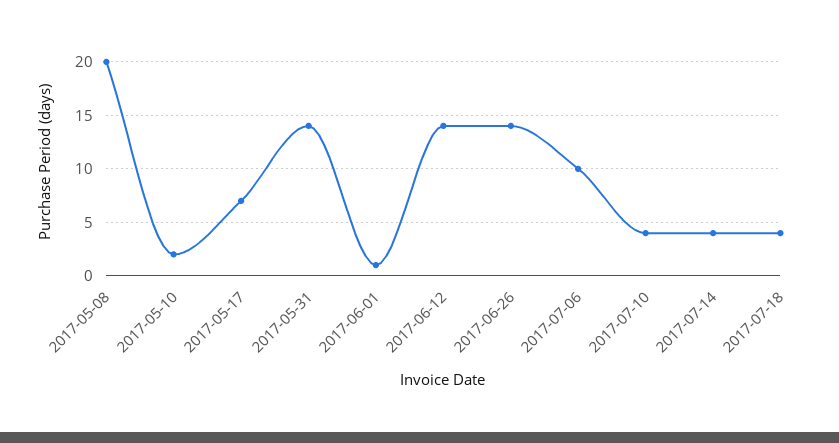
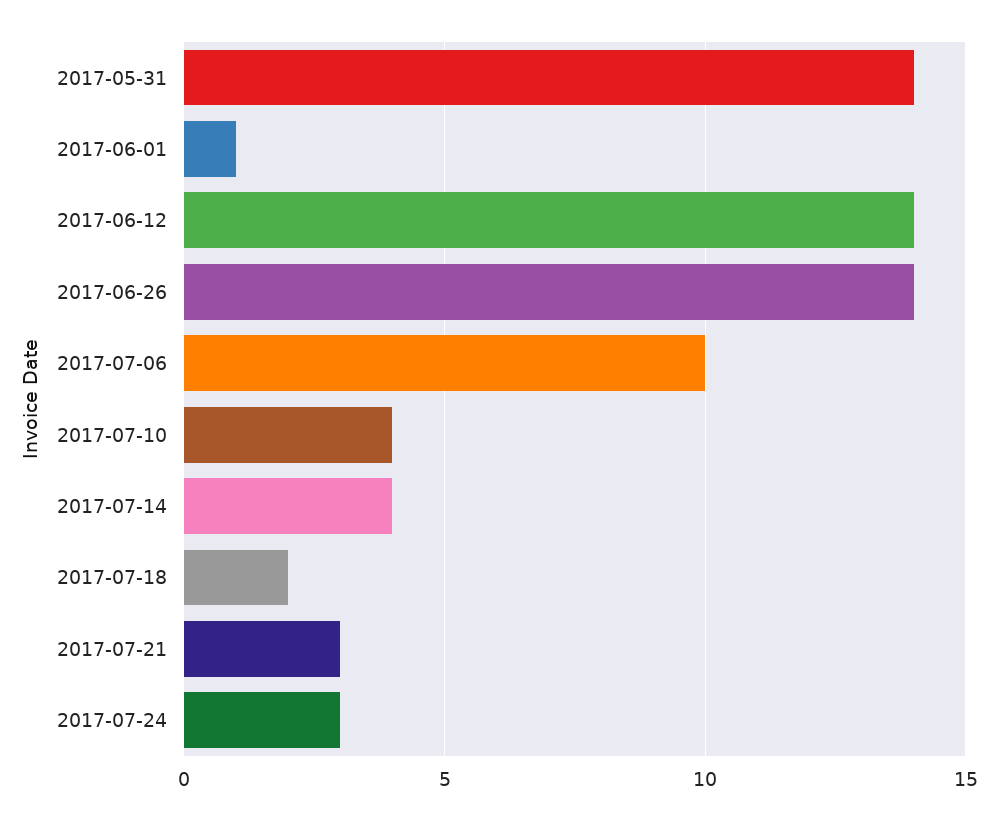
2017-05-08: 20 -> none
2017-05-10: 2 -> none
2017-05-17: 7 -> none
2017-07-18: 4 -> 2
2017-07-21: none -> 3
2017-07-24: none -> 3

